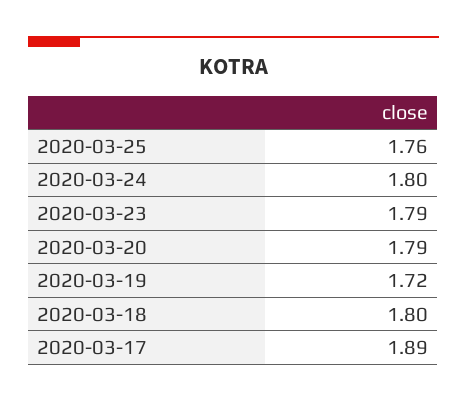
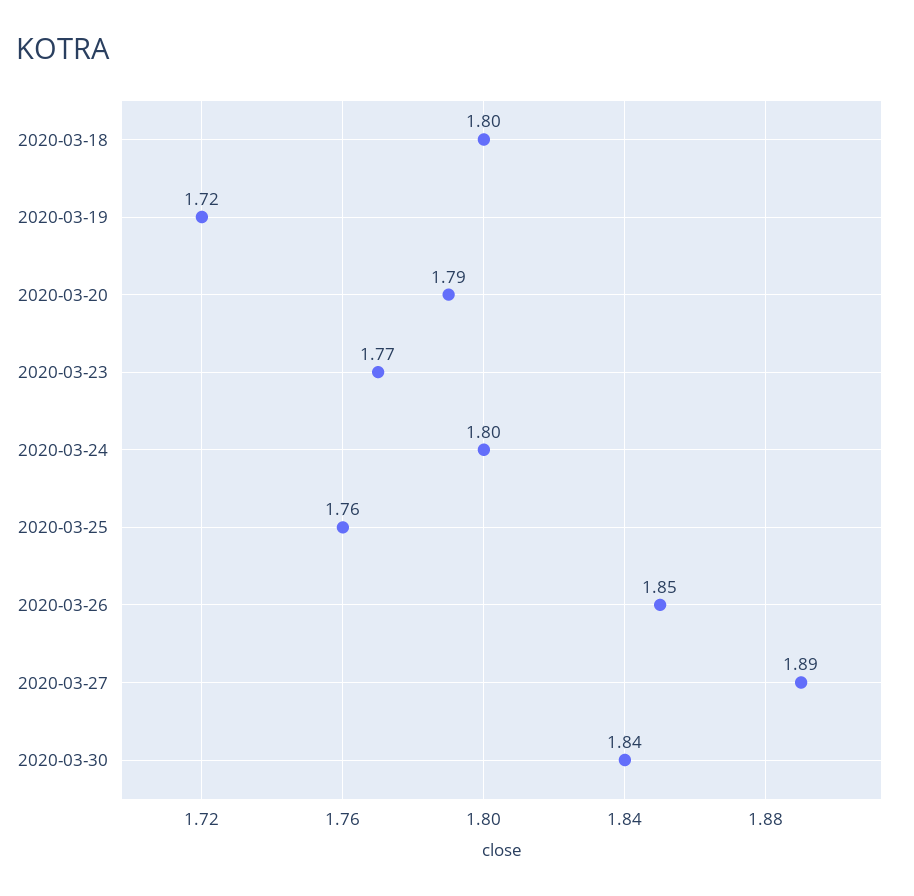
2020-03-23: 1.79 -> 1.77
2020-03-17: 1.89 -> none
2020-03-26: none -> 1.85
2020-03-27: none -> 1.89
2020-03-30: none -> 1.84

